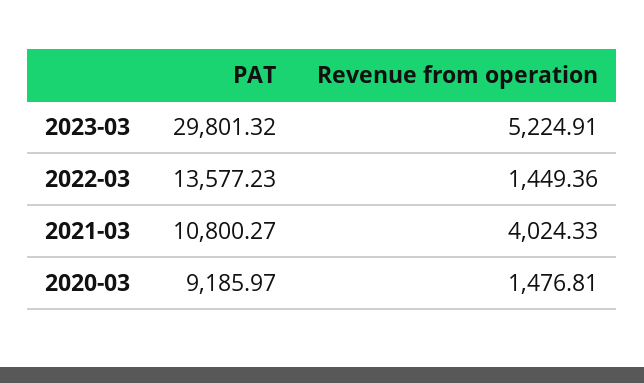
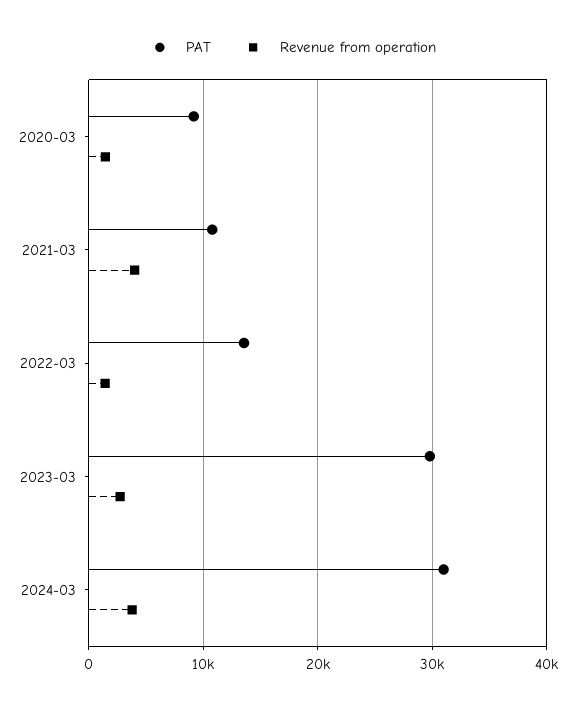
Revenue from operation, 2023-03: 5224.91 -> 3000
PAT, 2024-03: none -> 31000
Revenue from operation, 2024-03: none -> 4000

